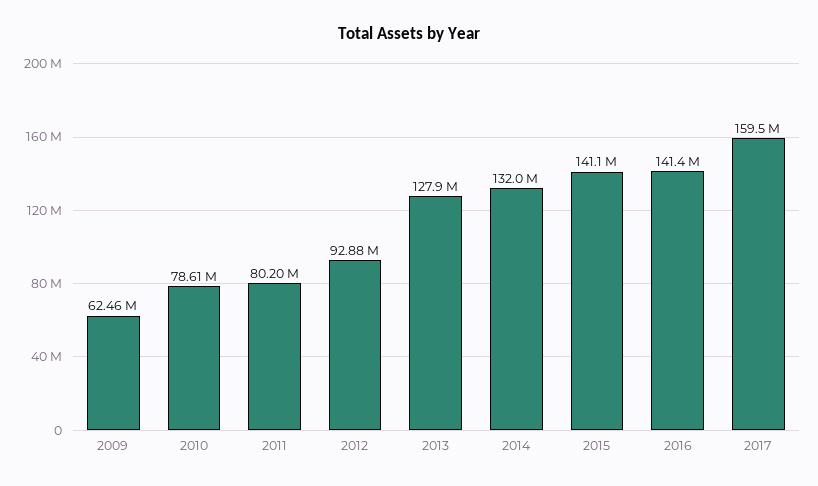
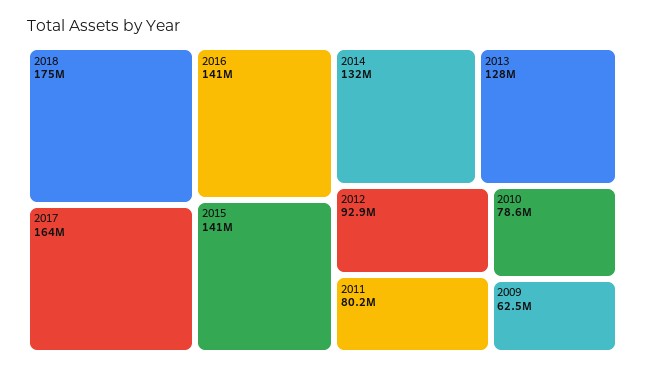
2017: 159500000 -> 164000000
2018: none -> 175000000

